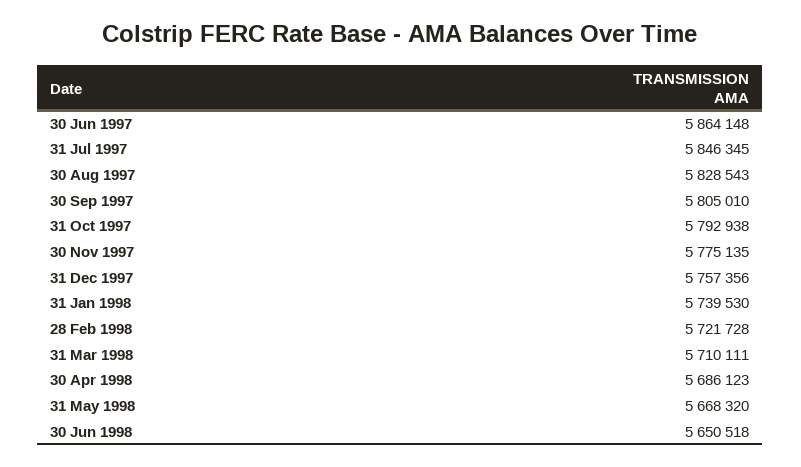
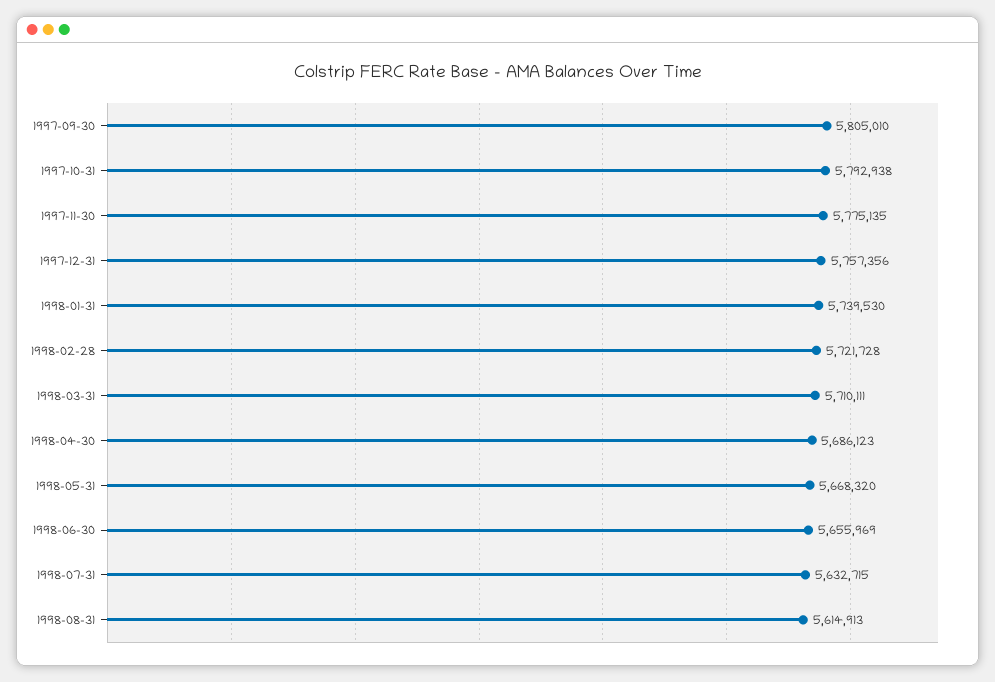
30 Jun 1997: 5864148 -> none
31 Jul 1997: 5846345 -> none
30 Aug 1997: 5828543 -> none
30 Jun 1998: 5650518 -> 5655969
1998-07-31: none -> 5632715
1998-08-31: none -> 5614913

